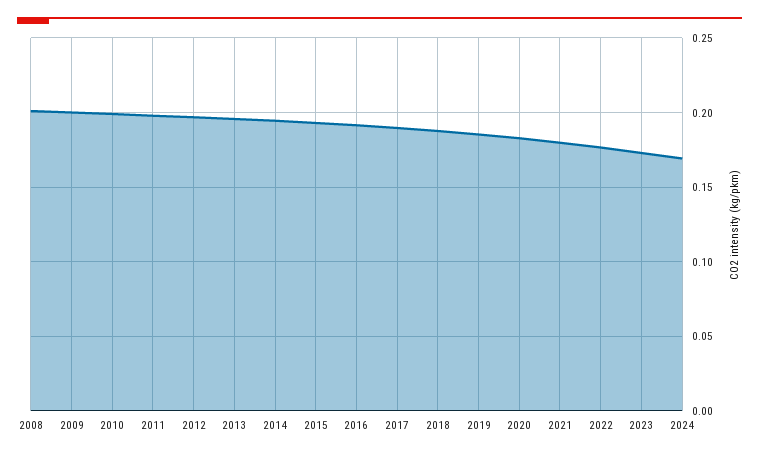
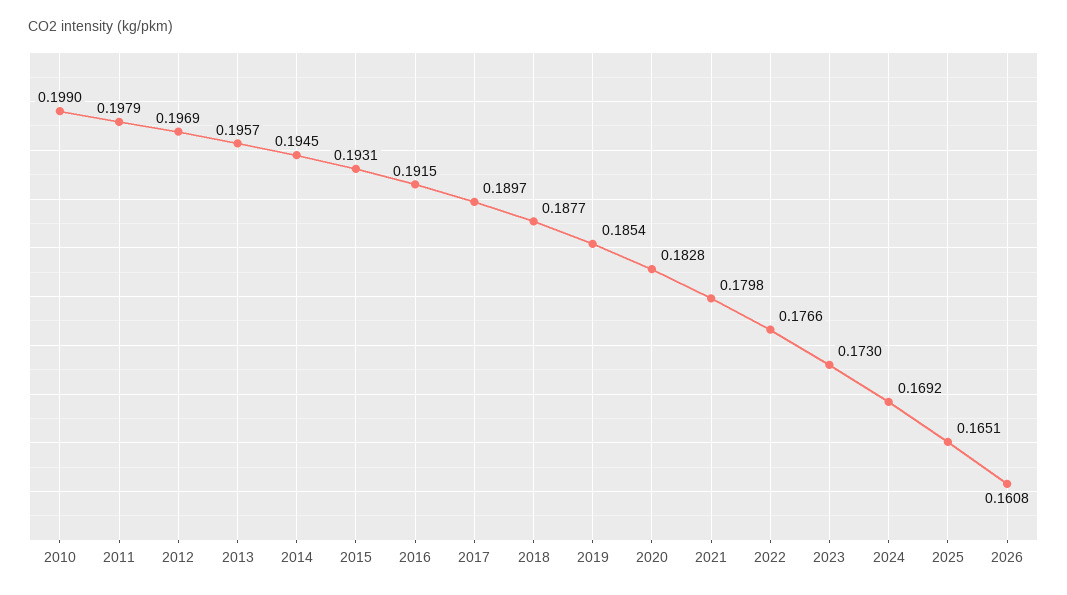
2008: 0.2 -> none
2009: 0.2 -> none
2025: none -> 0.1651
2026: none -> 0.1608

